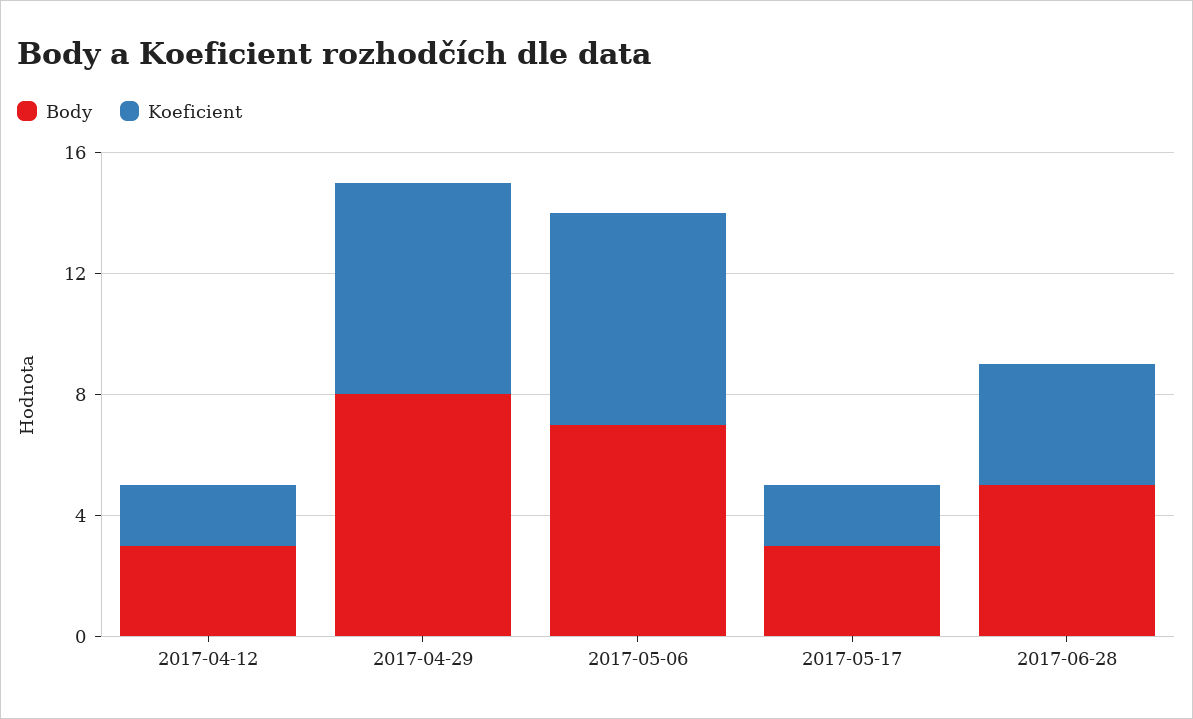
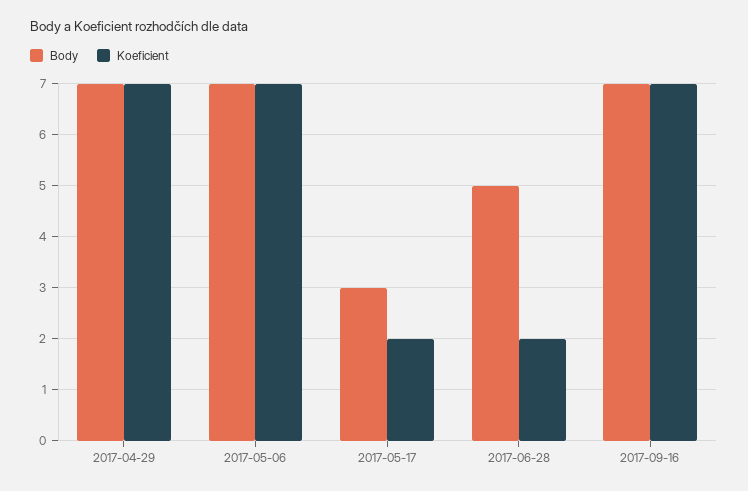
Body, 2017-04-12: 3 -> none
Koeficient, 2017-04-12: 2 -> none
Body, 2017-04-29: 8 -> 7
Koeficient, 2017-06-28: 4 -> 2
Body, 2017-09-16: none -> 7
Koeficient, 2017-09-16: none -> 7

